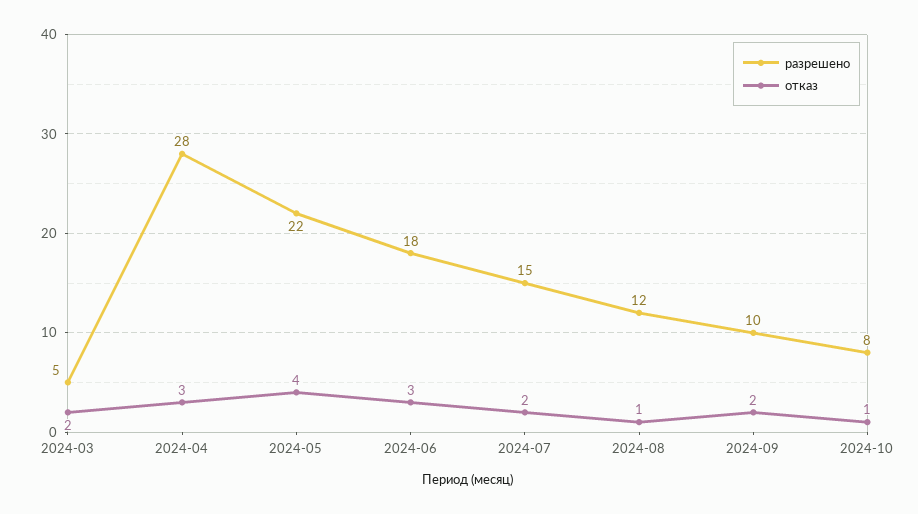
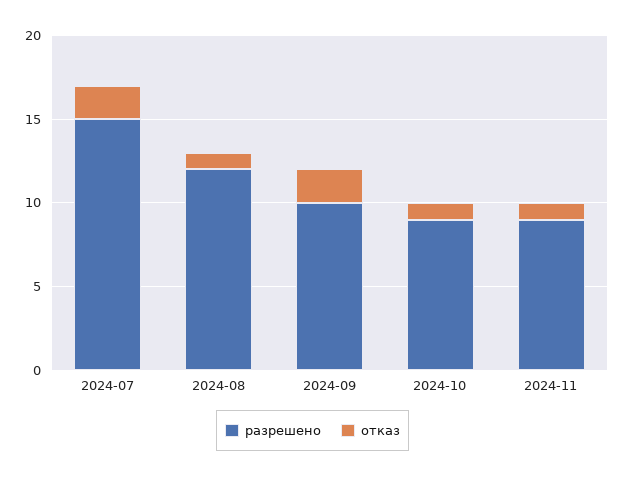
разрешено, 2024-03: 5 -> none
отказ, 2024-03: 2 -> none
разрешено, 2024-04: 28 -> none
отказ, 2024-04: 3 -> none
разрешено, 2024-05: 22 -> none
отказ, 2024-05: 4 -> none
разрешено, 2024-06: 18 -> none
отказ, 2024-06: 3 -> none
разрешено, 2024-10: 8 -> 9
разрешено, 2024-11: none -> 9
отказ, 2024-11: none -> 1

